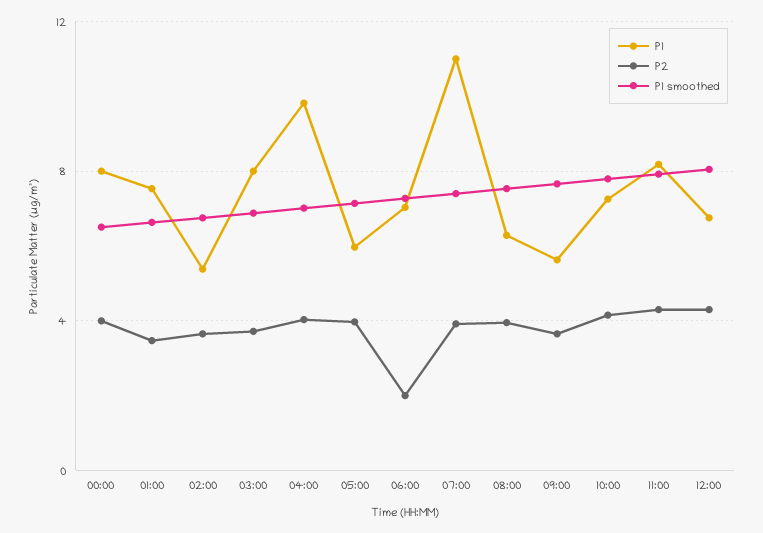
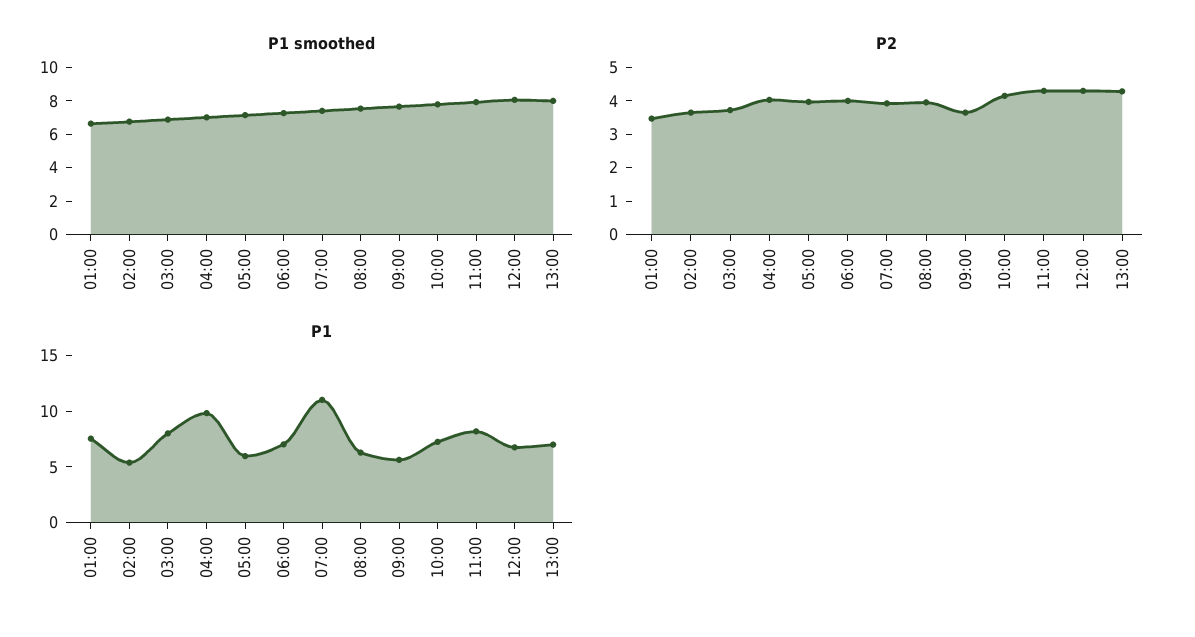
P1, 00:00: 8 -> none
P2, 00:00: 4 -> none
P1 smoothed, 00:00: 6.5 -> none
P2, 06:00: 2 -> 4
P1 smoothed, 13:00: none -> 8
P2, 13:00: none -> 4.25
P1, 13:00: none -> 7

